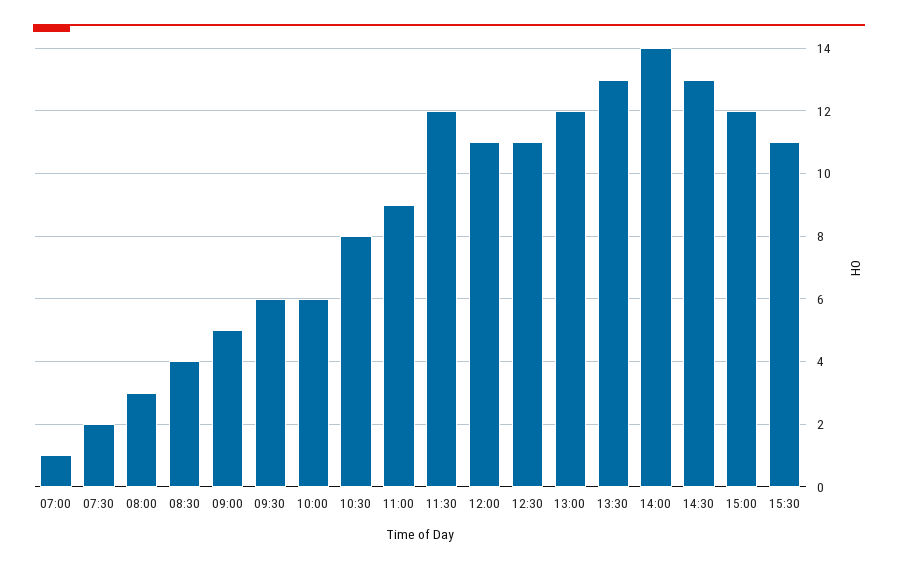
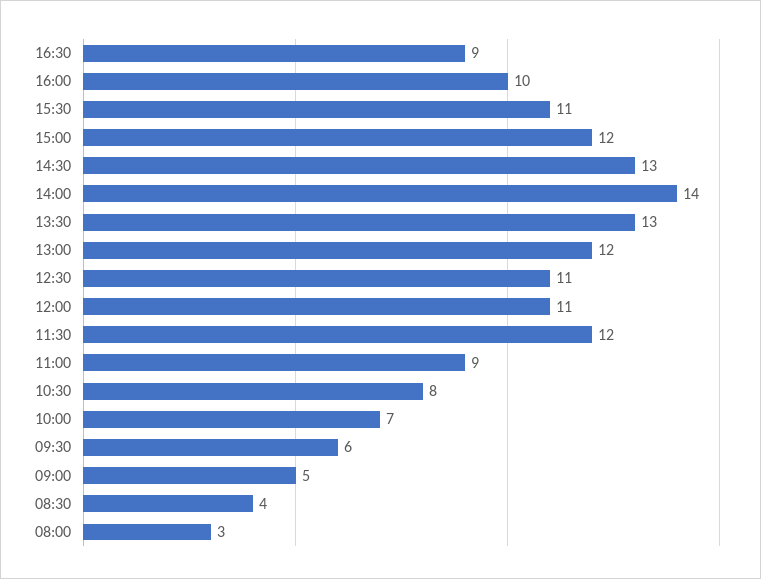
07:00: 1 -> none
07:30: 2 -> none
10:00: 6 -> 7
16:30: none -> 9
16:00: none -> 10

